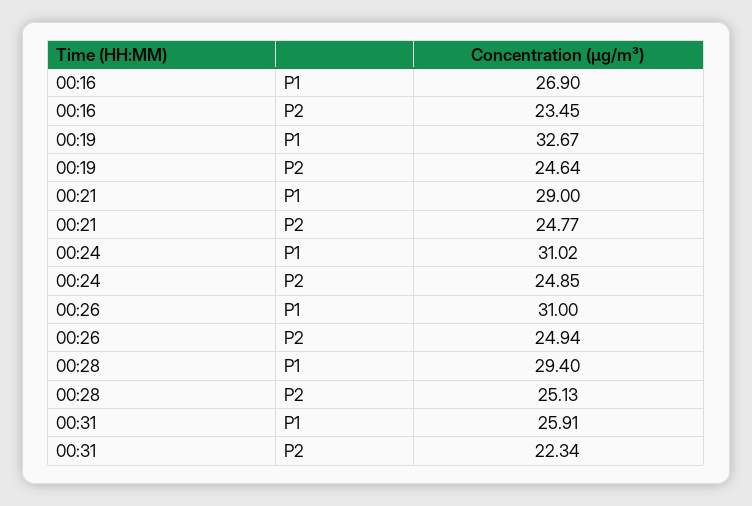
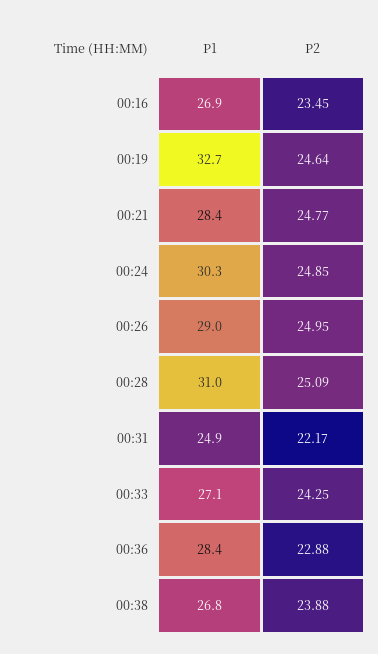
00:21, P1: 29 -> 28.4
00:24, P1: 31.02 -> 30.3
00:26, P1: 31 -> 29
00:26, P2: 24.94 -> 24.95
00:28, P1: 29.4 -> 31
00:28, P2: 25.13 -> 25.09
00:31, P1: 25.91 -> 24.9
00:31, P2: 22.34 -> 22.17
00:33, P1: none -> 27.1
00:33, P2: none -> 24.25
00:36, P1: none -> 28.4
00:36, P2: none -> 22.88
00:38, P1: none -> 26.8
00:38, P2: none -> 23.88

